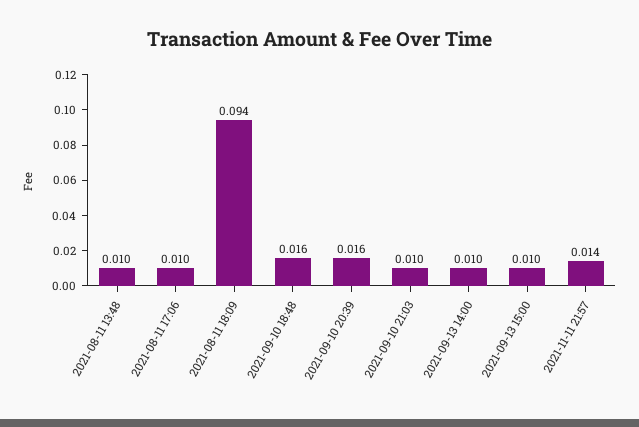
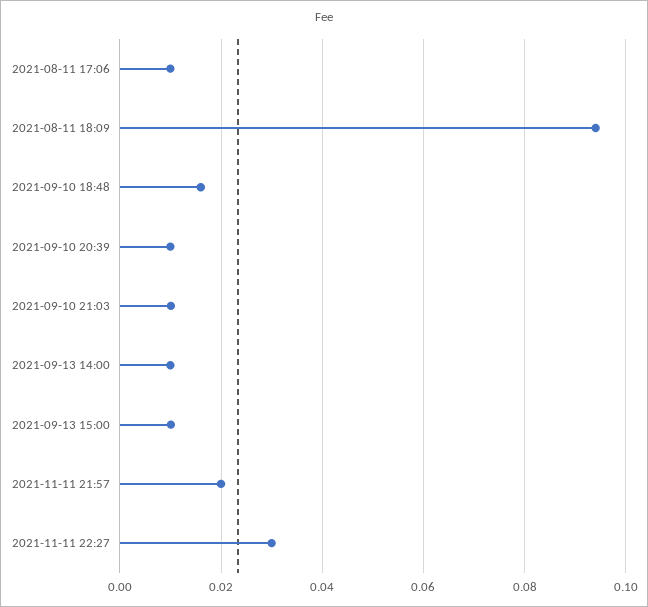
2021-08-11 13:48: 0.01 -> none
2021-09-10 20:39: 0.016 -> 0.01
2021-11-11 21:57: 0.014 -> 0.02
2021-11-11 22:27: none -> 0.03

